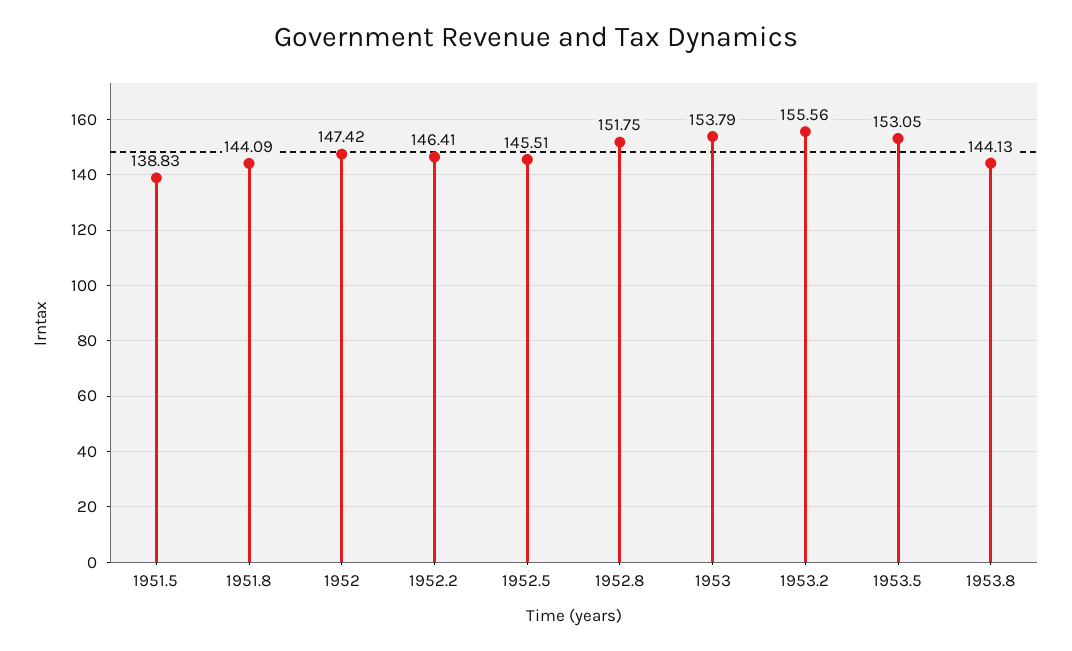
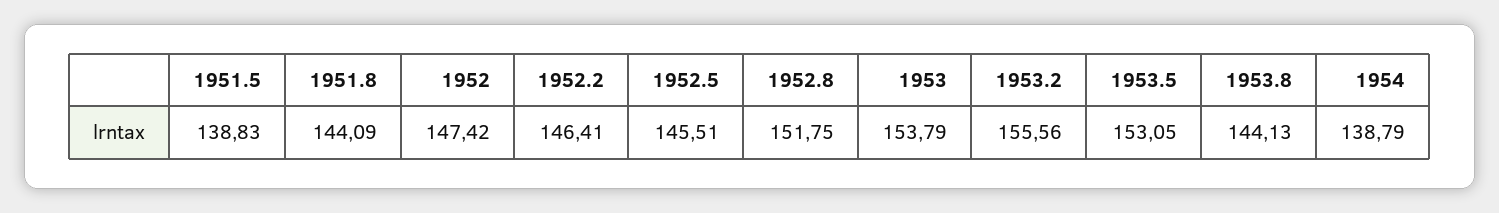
1954: none -> 138.79

